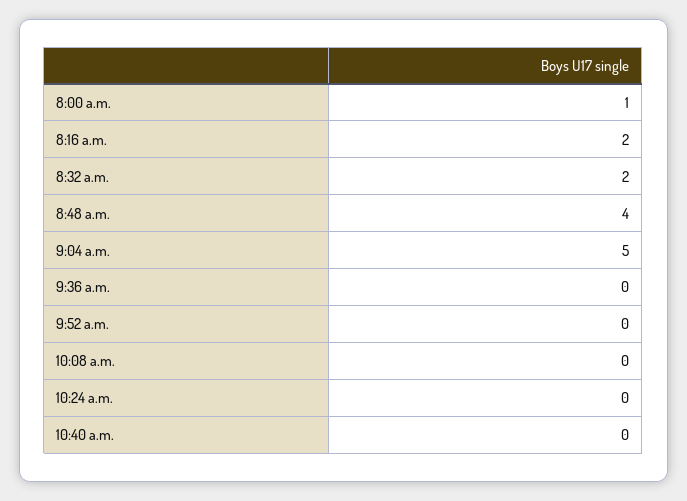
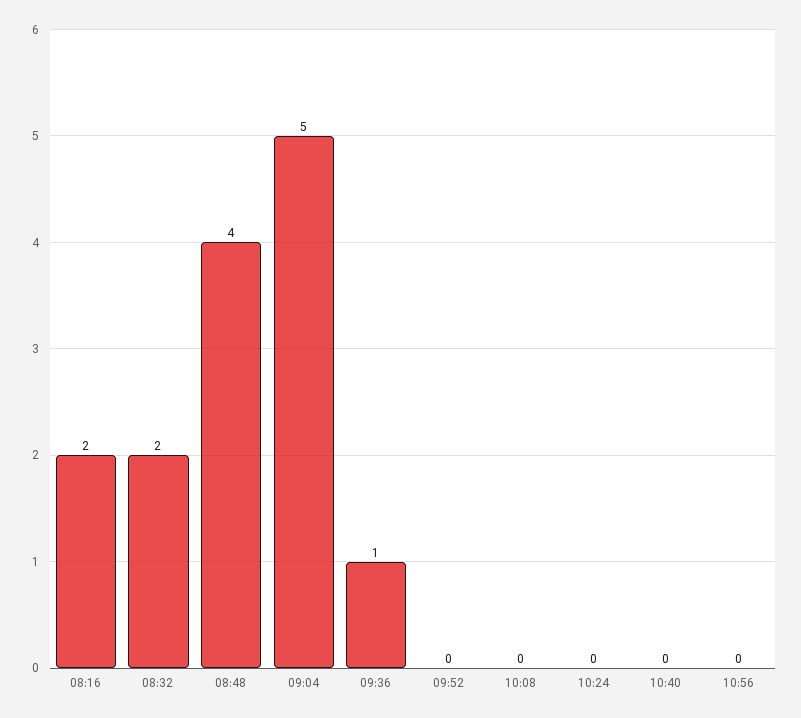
8:00 a.m.: 1 -> none
9:36 a.m.: 0 -> 1
10:56: none -> 0

